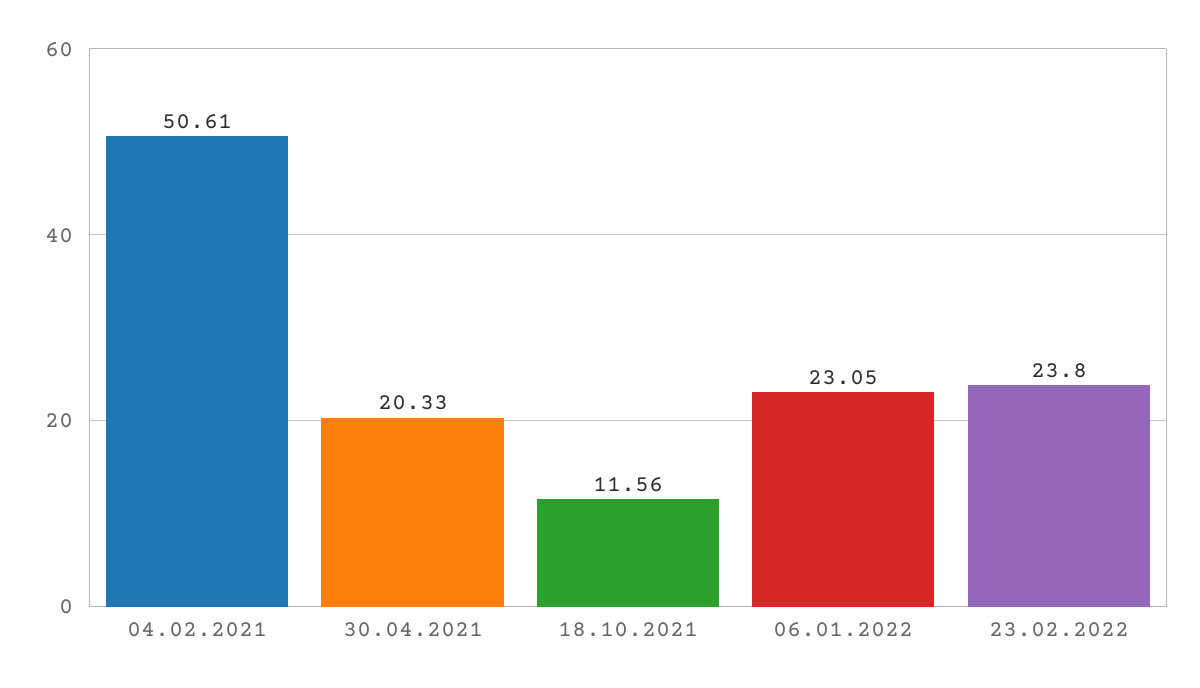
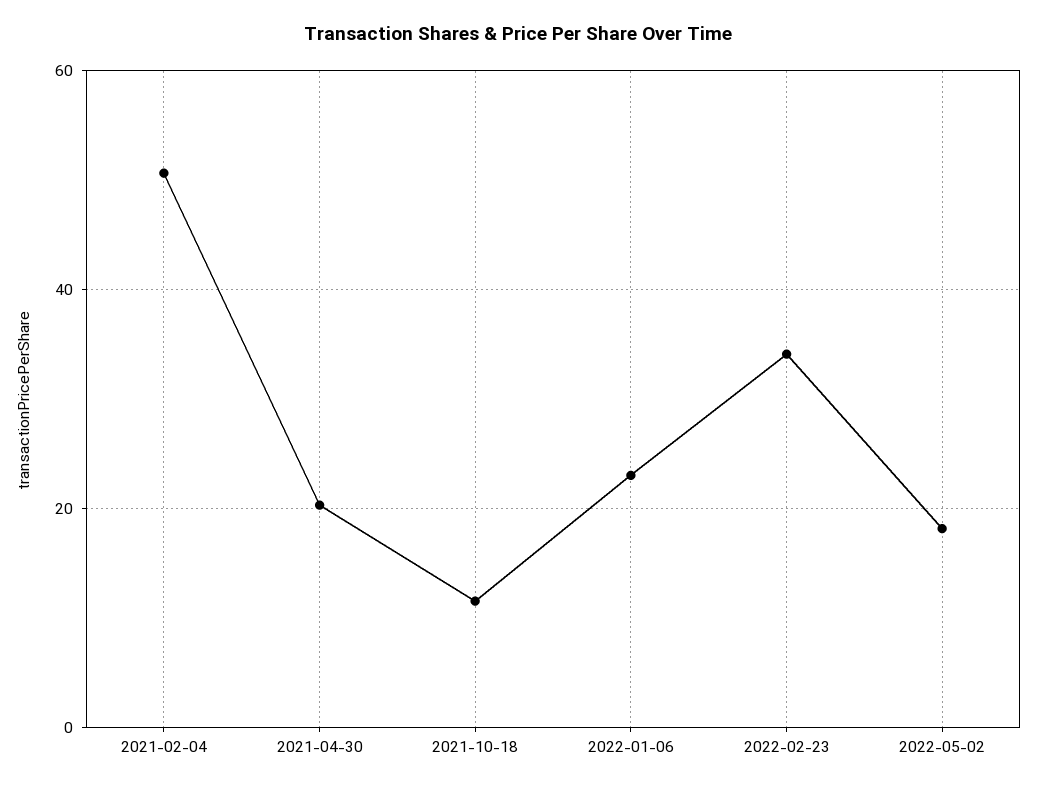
23.02.2022: 23.8 -> 34
2022-05-02: none -> 18

